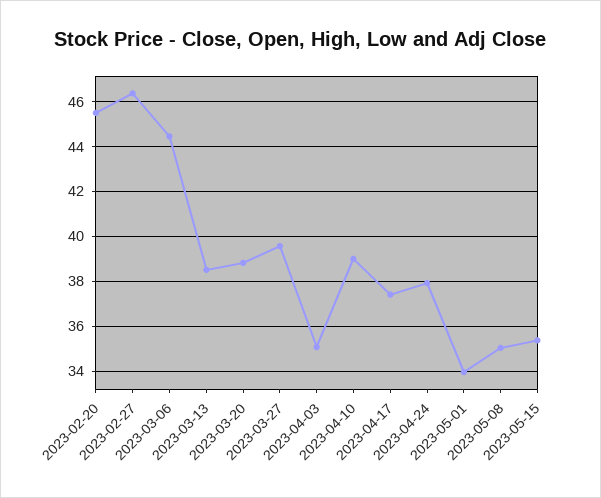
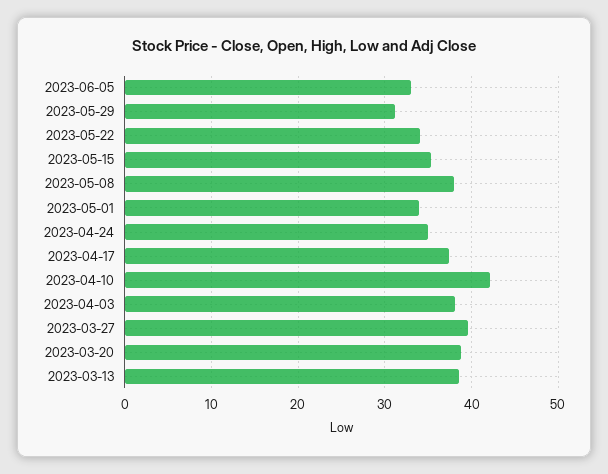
2023-02-20: 45.5 -> none
2023-02-27: 46.5 -> none
2023-03-06: 44.5 -> none
2023-04-03: 35 -> 38
2023-04-10: 39 -> 42
2023-04-24: 38 -> 35
2023-05-08: 35 -> 38
2023-06-05: none -> 33
2023-05-29: none -> 31
2023-05-22: none -> 34

